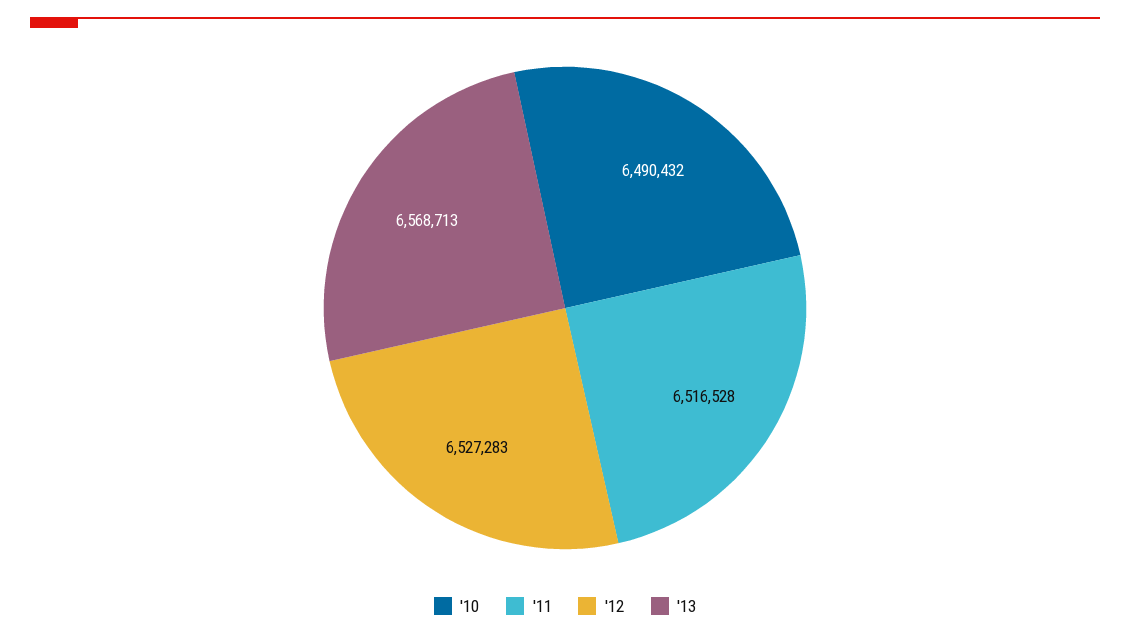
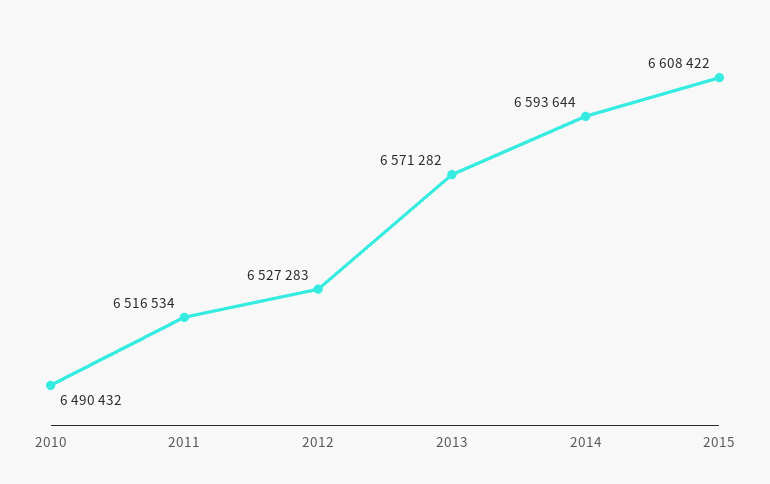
'11: 6516528 -> 6516534
'13: 6568713 -> 6571282
2014: none -> 6593644
2015: none -> 6608422

